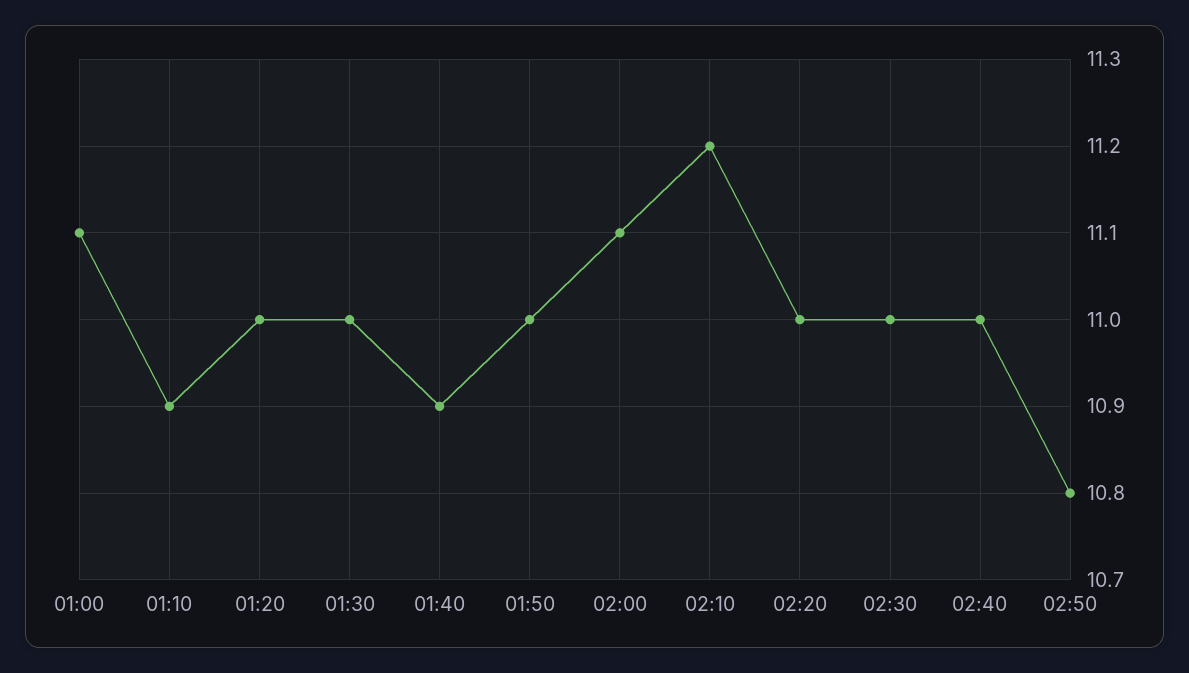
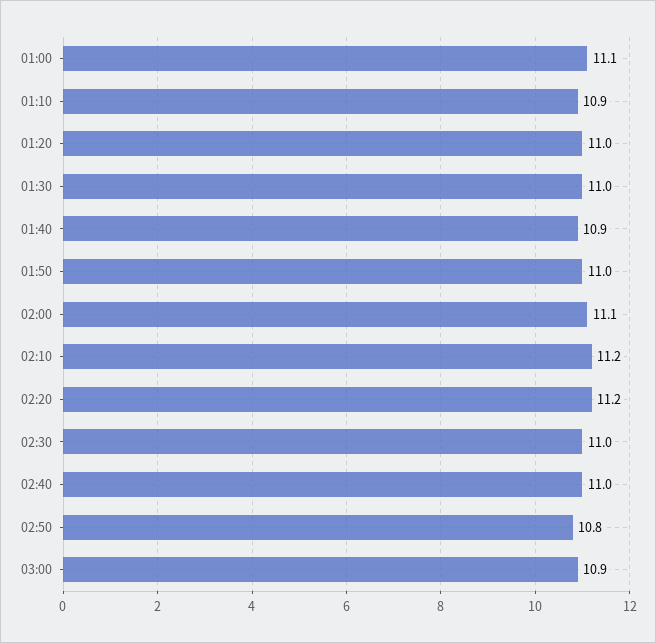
02:20: 11 -> 11.2
03:00: none -> 10.9

